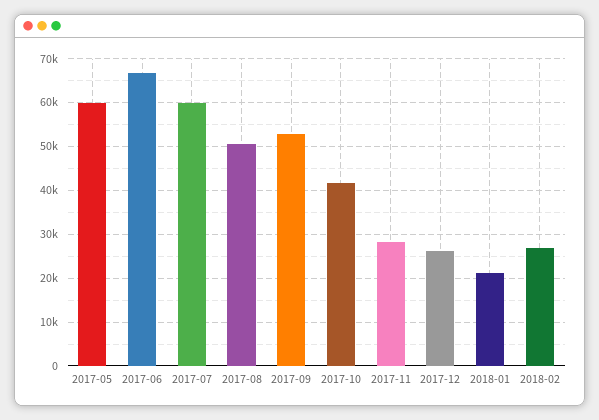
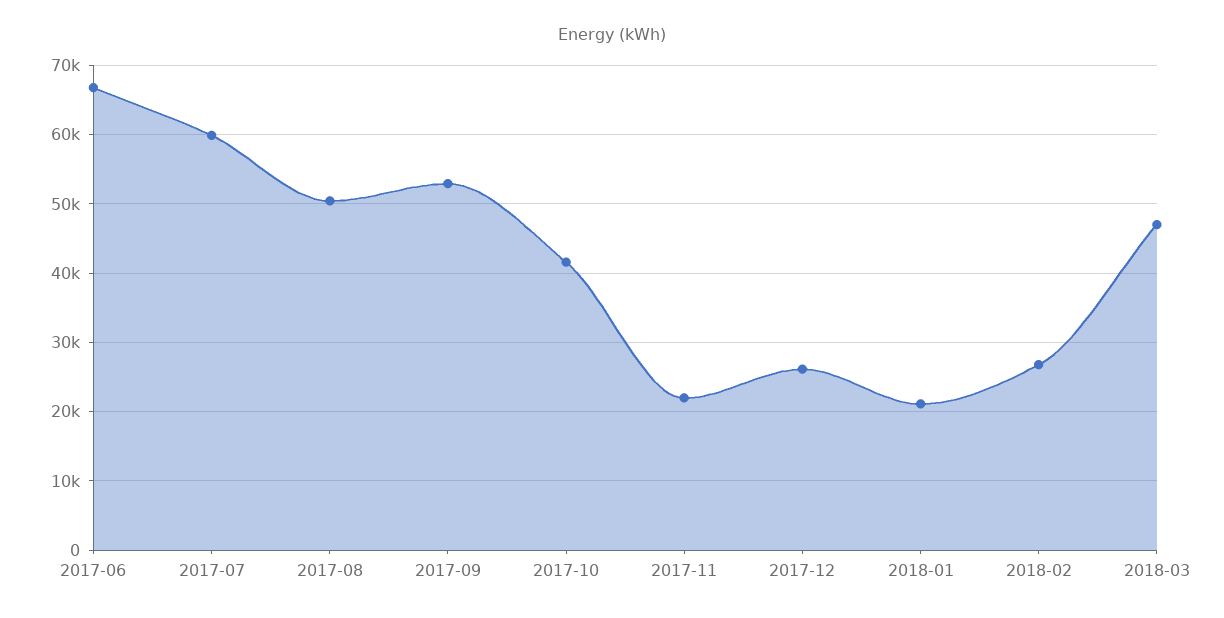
2017-05: 60000 -> none
2017-11: 28000 -> 22000
2018-03: none -> 47000

